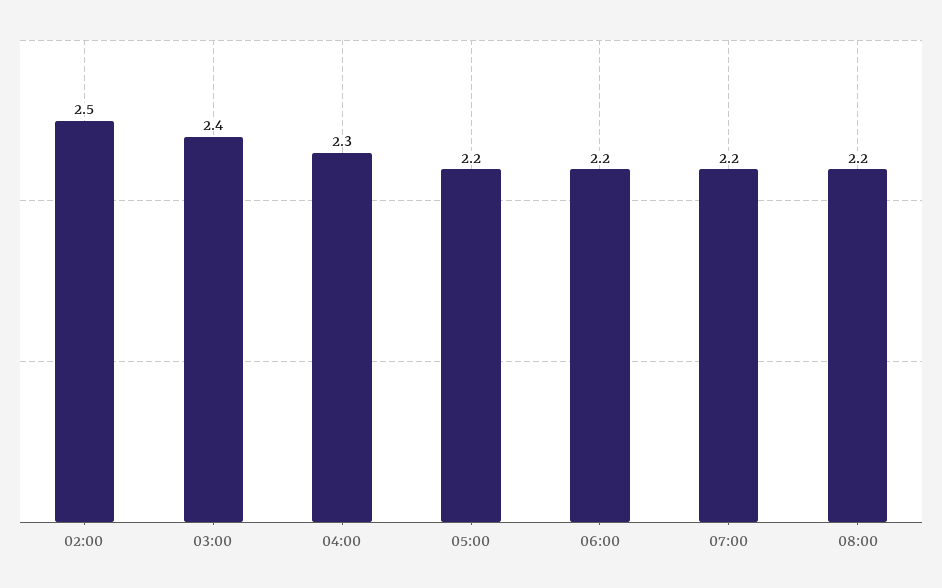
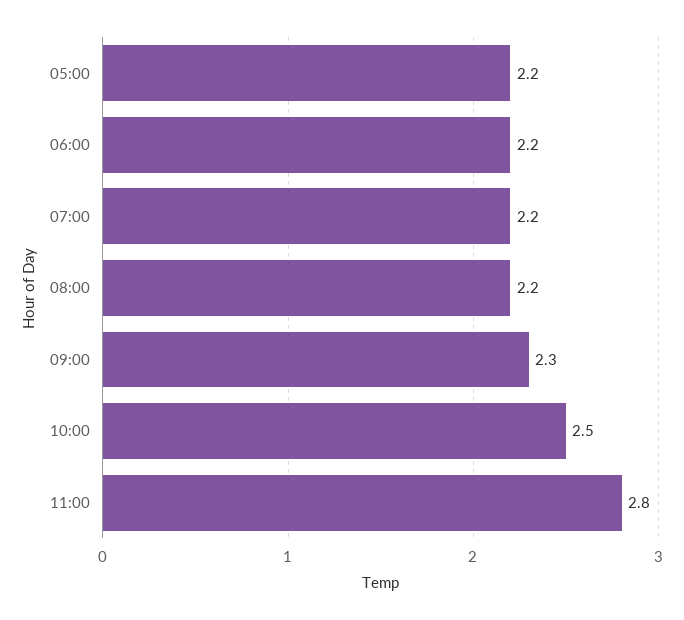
02:00: 2.5 -> none
03:00: 2.4 -> none
04:00: 2.3 -> none
09:00: none -> 2.3
10:00: none -> 2.5
11:00: none -> 2.8

